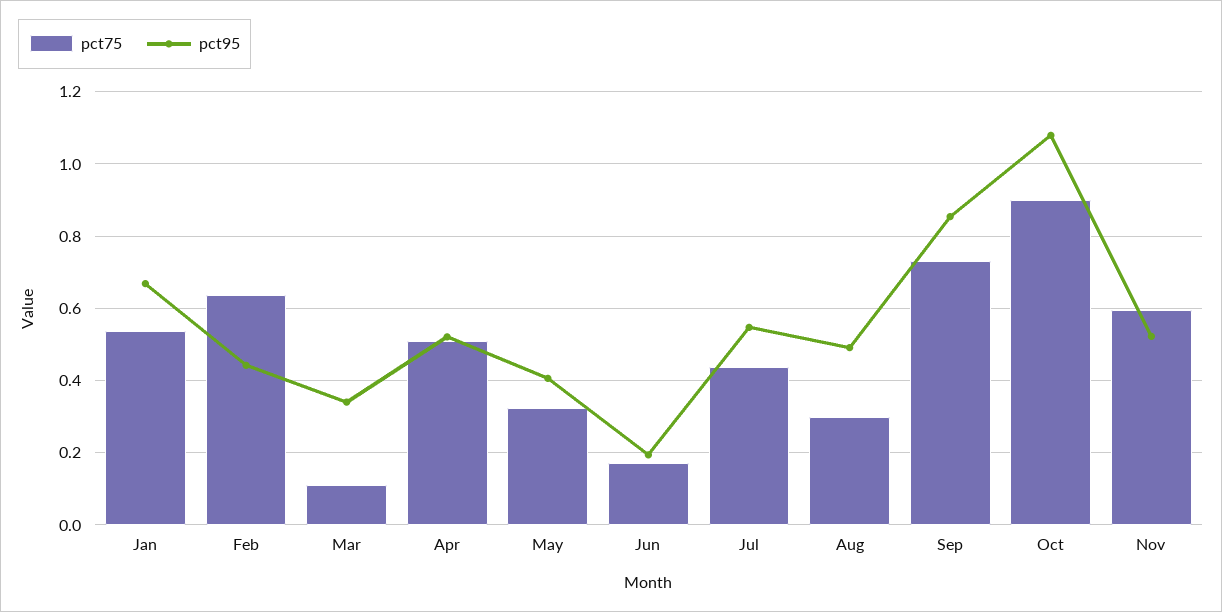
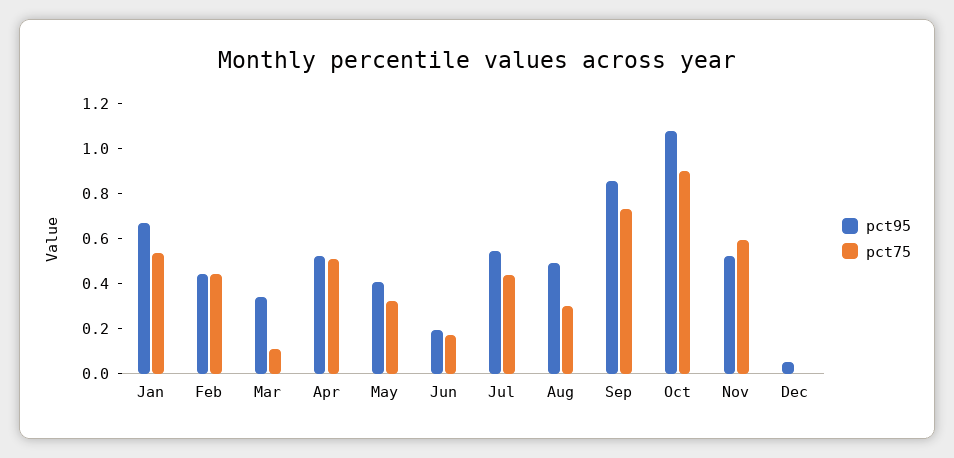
pct75, Feb: 0.64 -> 0.45
pct95, Dec: none -> 0.05
pct75, Dec: none -> 0

